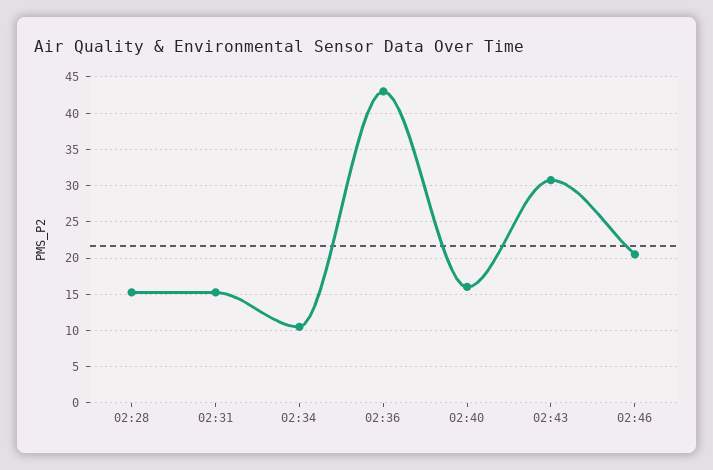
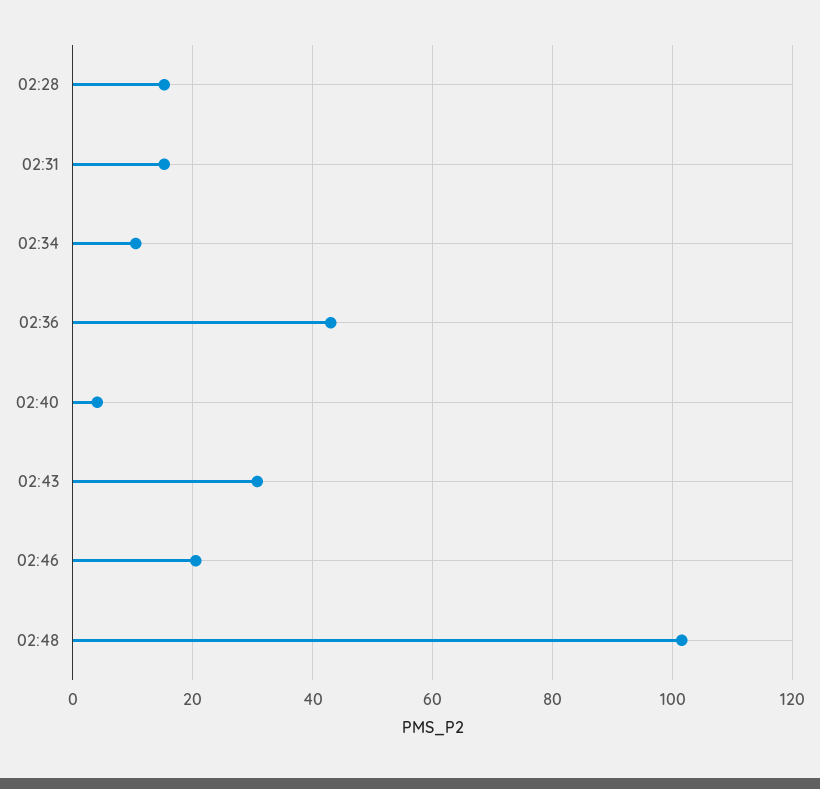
02:40: 16 -> 4
02:48: none -> 102

